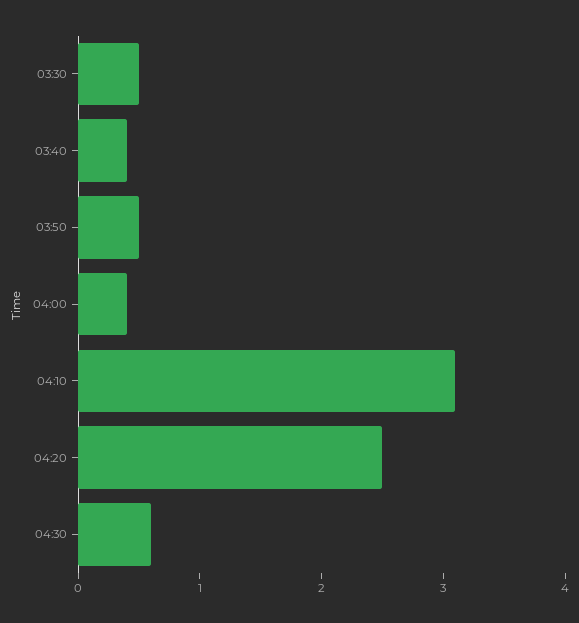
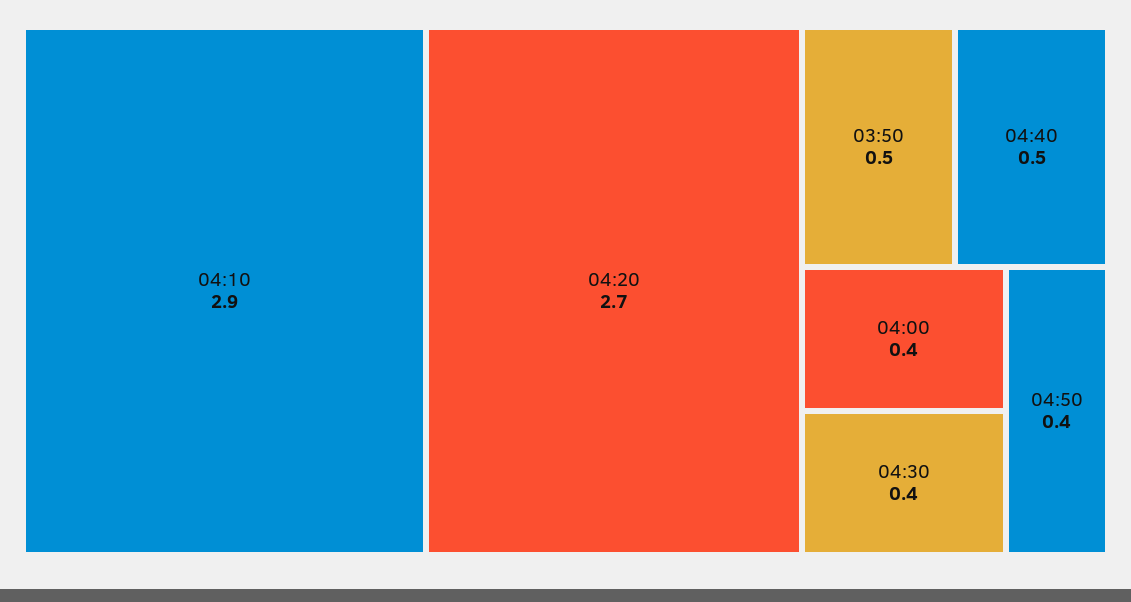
03:30: 0.5 -> none
03:40: 0.4 -> none
04:10: 3.1 -> 2.9
04:20: 2.5 -> 2.7
04:30: 0.6 -> 0.4
04:40: none -> 0.5
04:50: none -> 0.4

